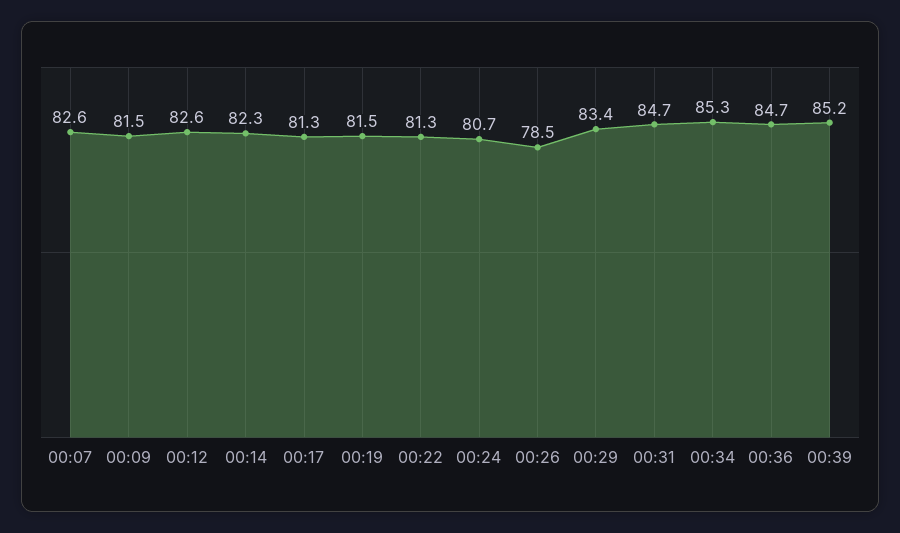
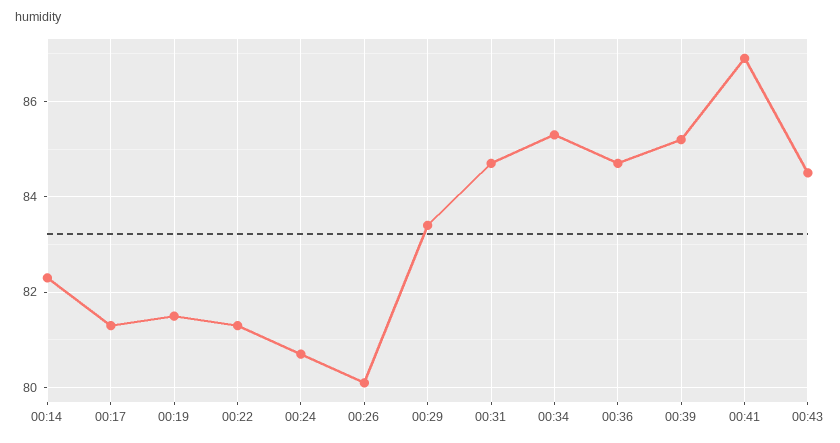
00:07: 82.6 -> none
00:09: 81.5 -> none
00:12: 82.6 -> none
00:26: 78.5 -> 80
00:41: none -> 87
00:43: none -> 84.5

